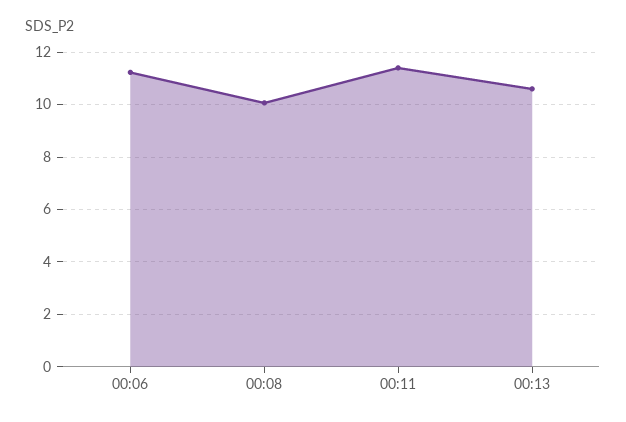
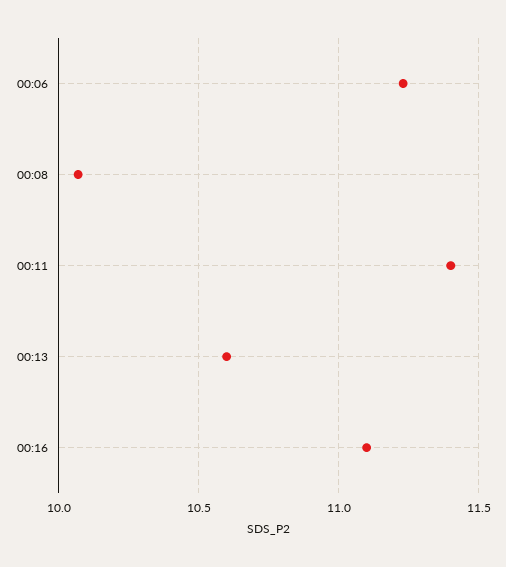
00:16: none -> 11.1

